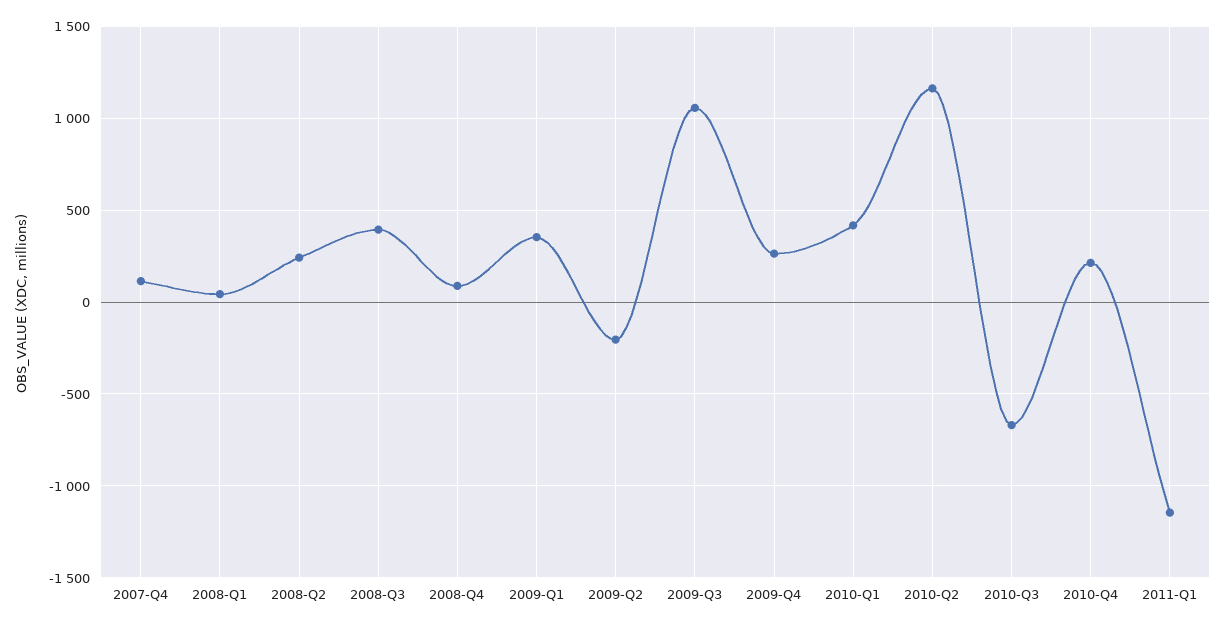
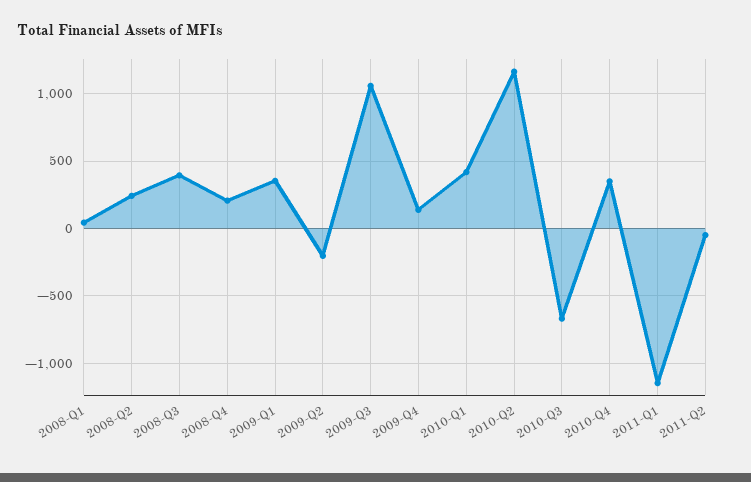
2007-Q4: 100 -> none
2008-Q4: 100 -> 200
2009-Q4: 250 -> 150
2010-Q4: 200 -> 350
2011-Q2: none -> -50

